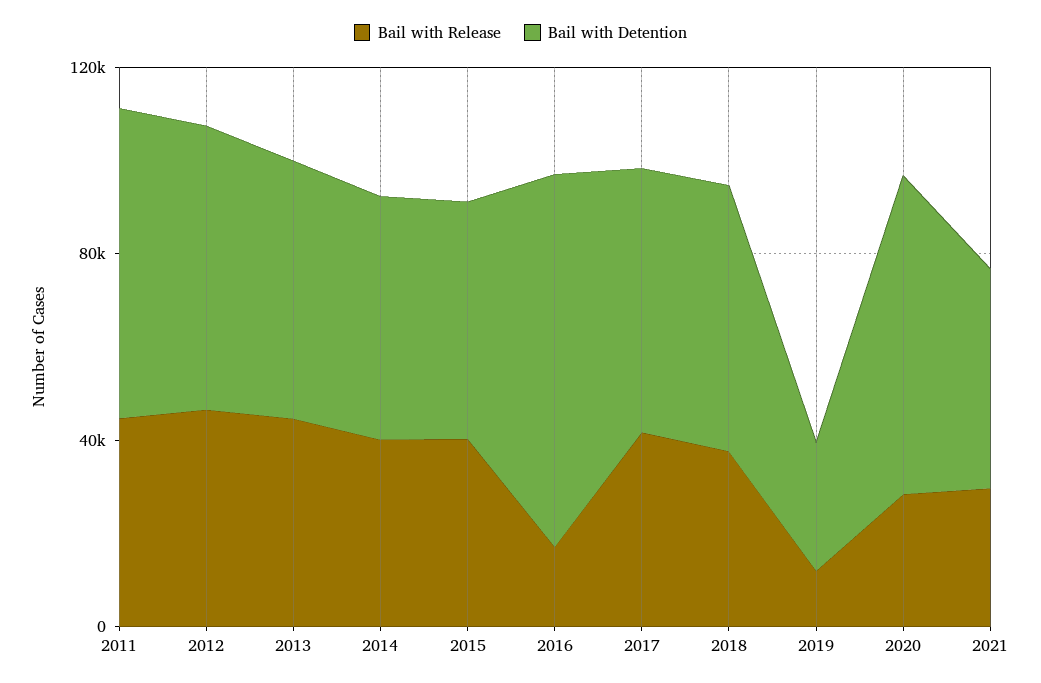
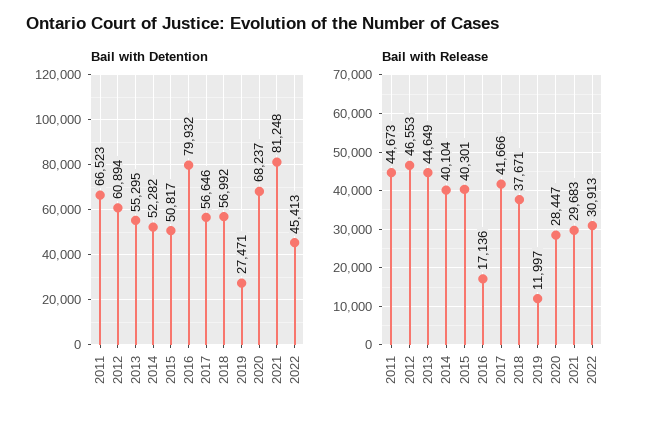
Bail with Detention, 2021: 50000 -> 81248
Bail with Detention, 2022: none -> 45413
Bail with Release, 2022: none -> 30913

